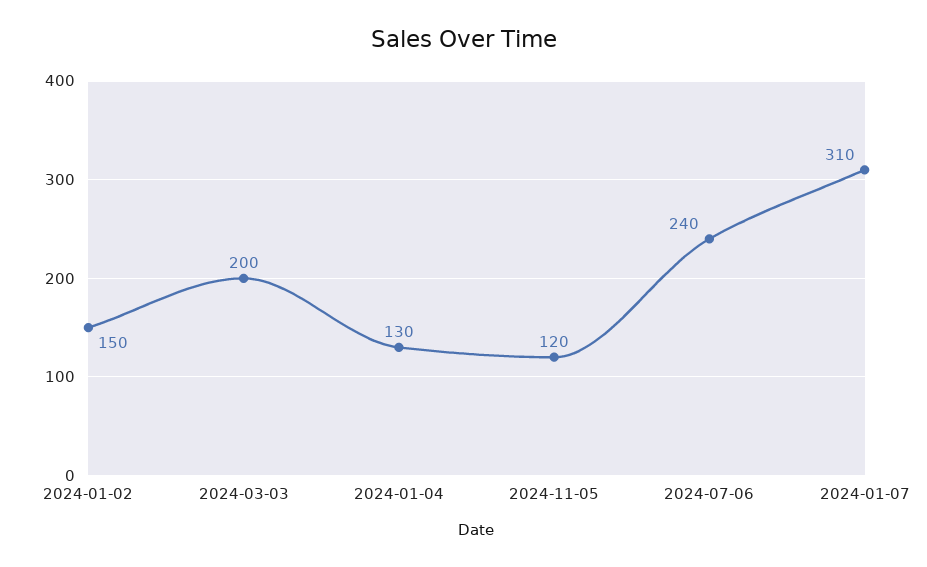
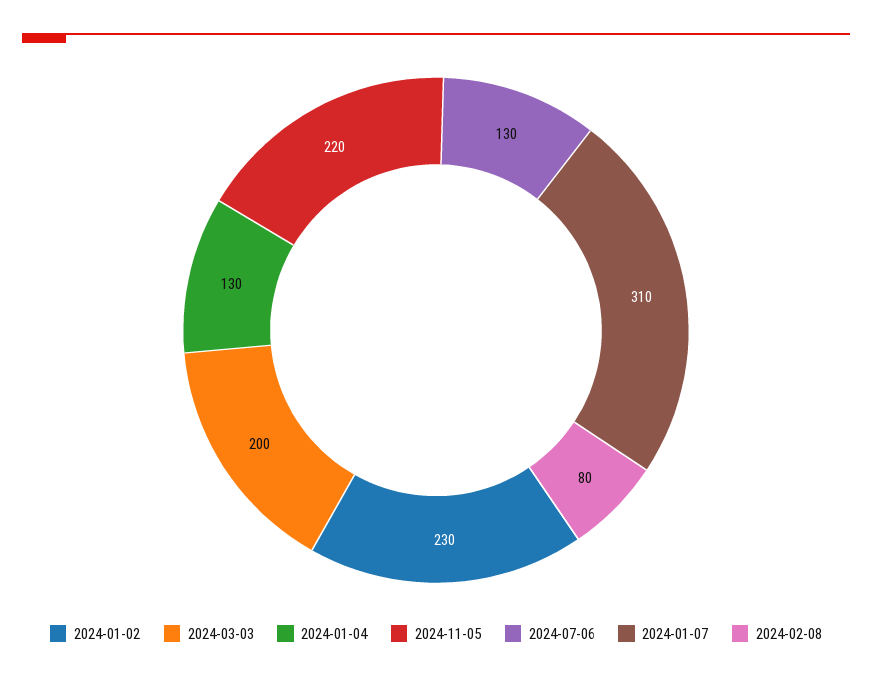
2024-01-02: 150 -> 230
2024-11-05: 120 -> 220
2024-07-06: 240 -> 130
2024-02-08: none -> 80

